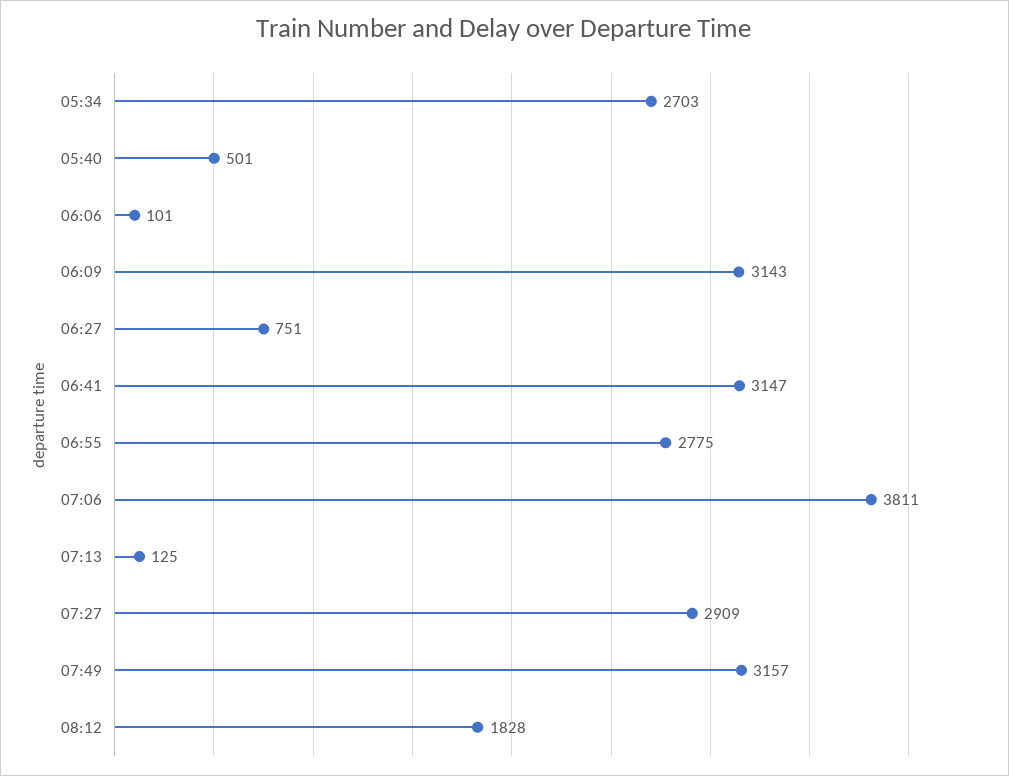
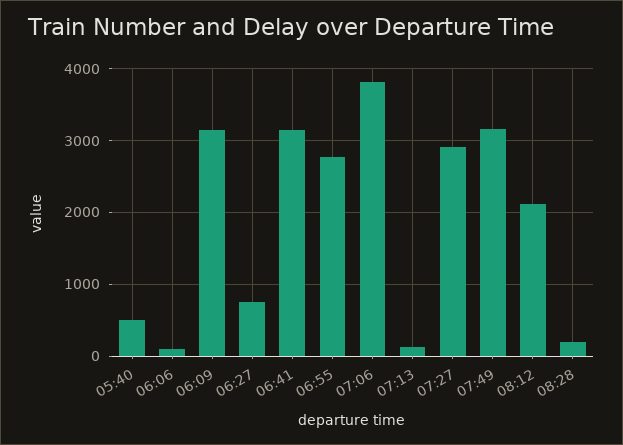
05:34: 2703 -> none
08:12: 1828 -> 2100
08:28: none -> 200

